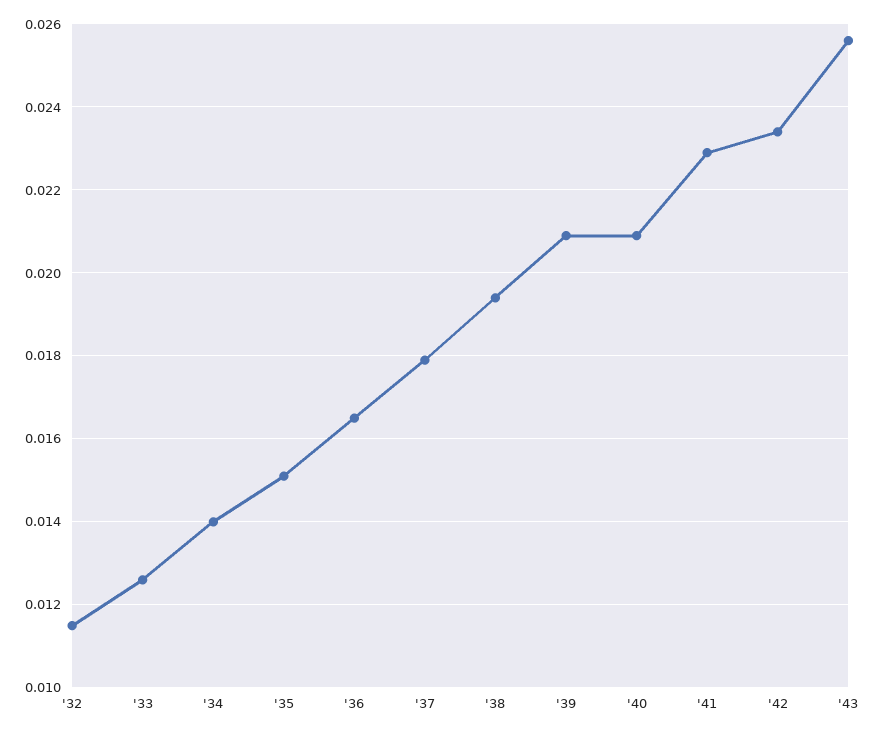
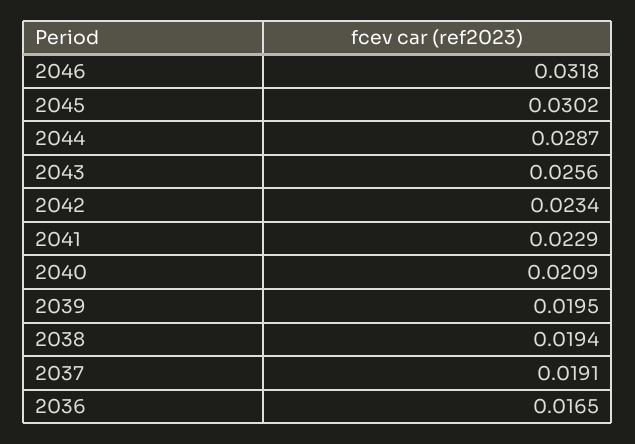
'32: 0.0115 -> none
'33: 0.0125 -> none
'34: 0.014 -> none
'35: 0.015 -> none
'37: 0.018 -> 0.0191
'39: 0.021 -> 0.0195
2046: none -> 0.0318
2045: none -> 0.0302
2044: none -> 0.0287

